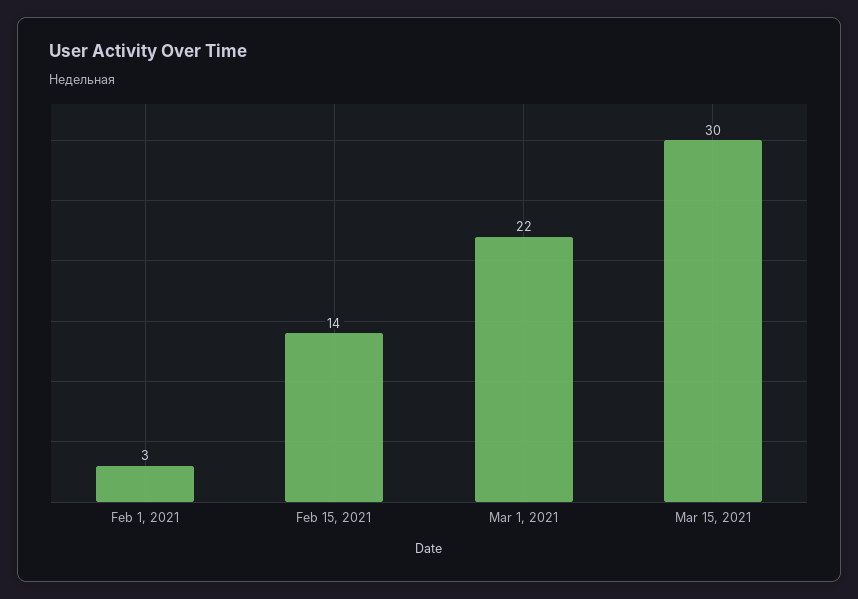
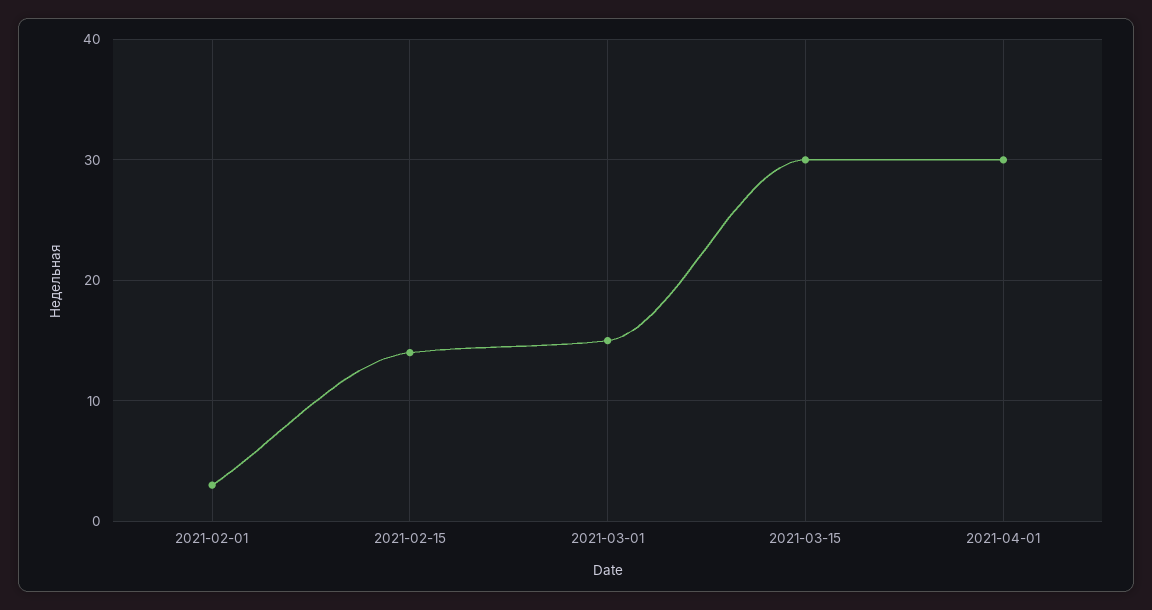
Mar 1, 2021: 22 -> 15
2021-04-01: none -> 30

